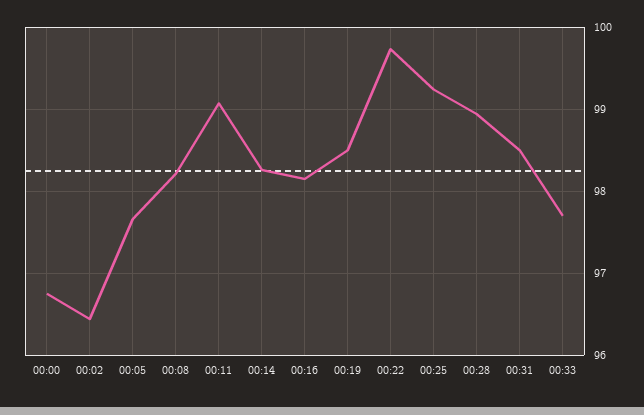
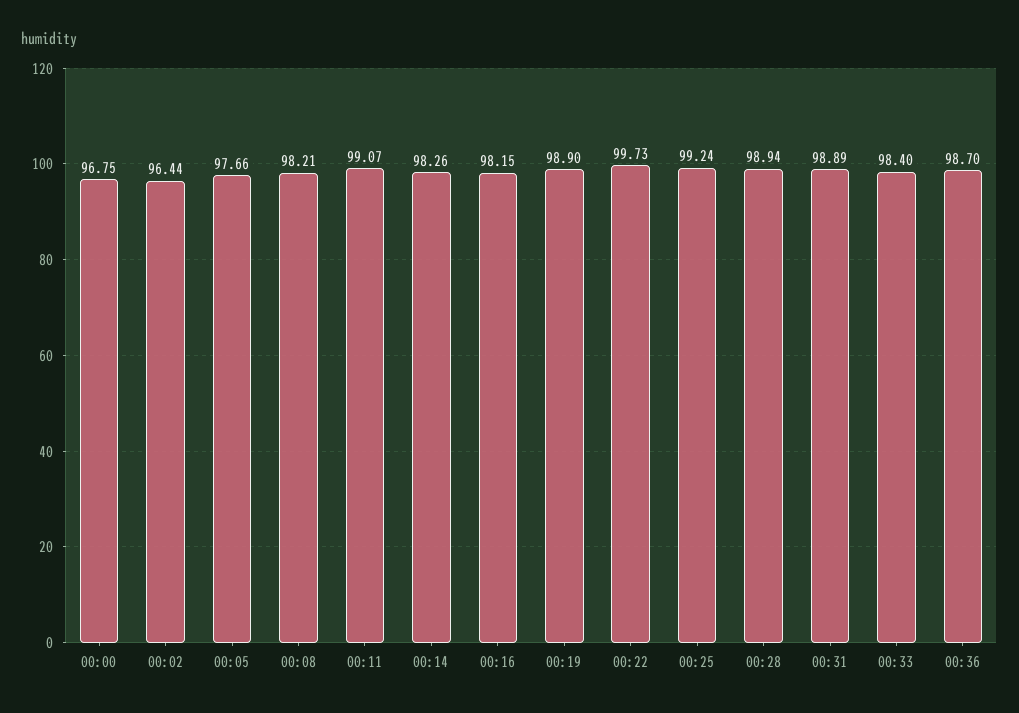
00:19: 98.5 -> 98.9
00:31: 98.5 -> 98.89
00:33: 97.7 -> 98.4
00:36: none -> 98.7

